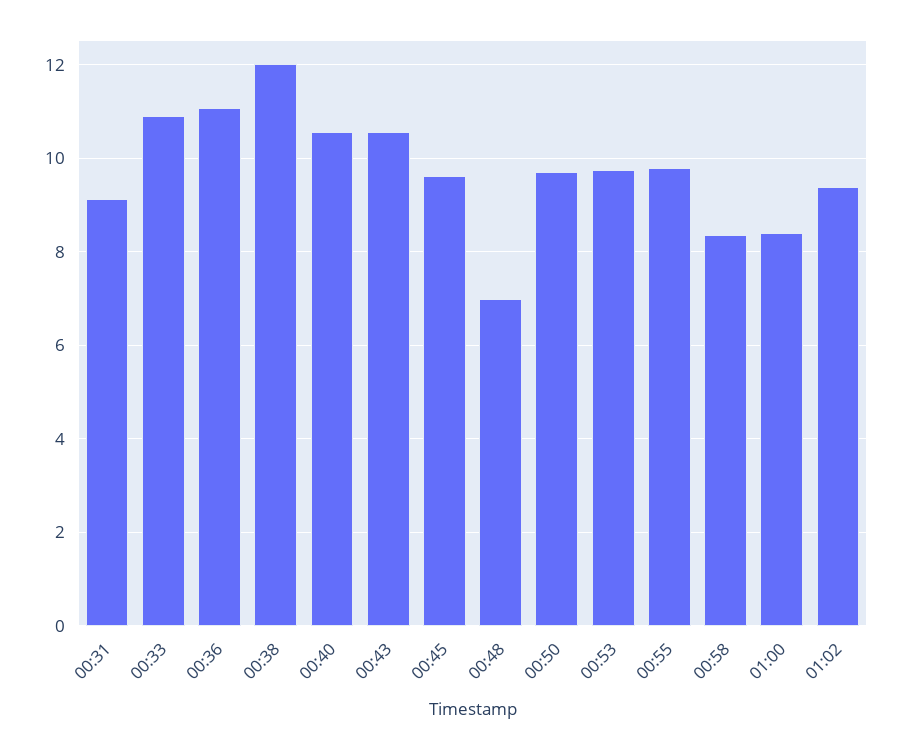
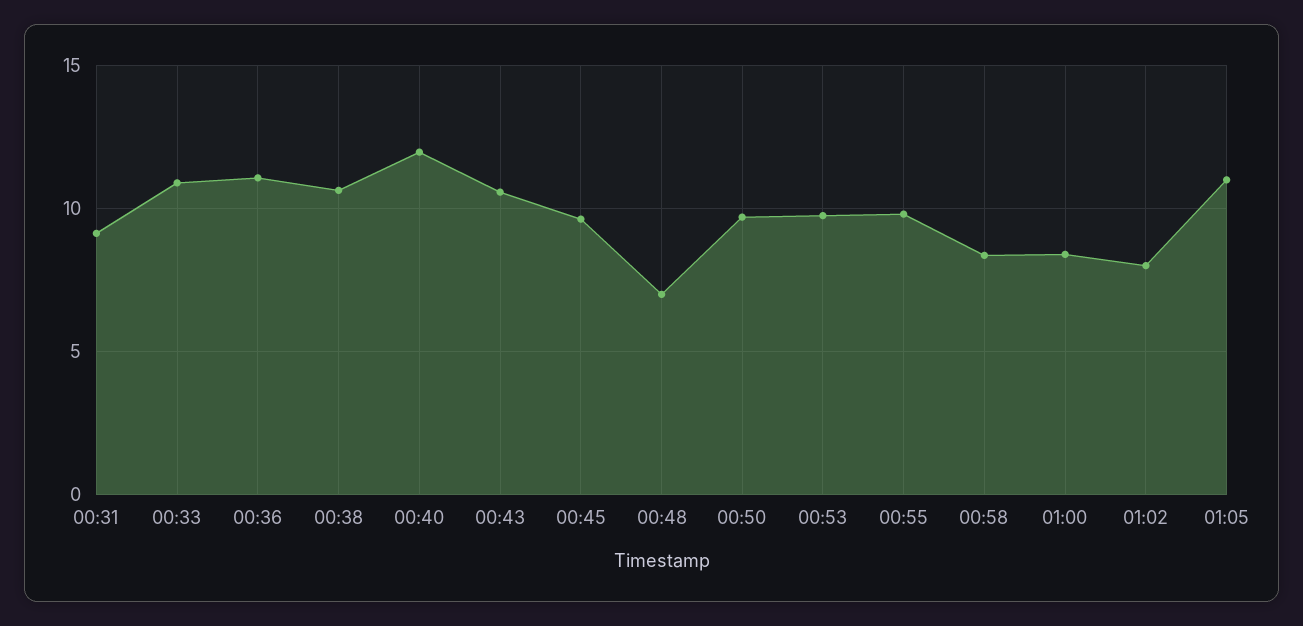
00:38: 12 -> 10.5
00:40: 10.6 -> 12
01:02: 9.4 -> 8
01:05: none -> 11

